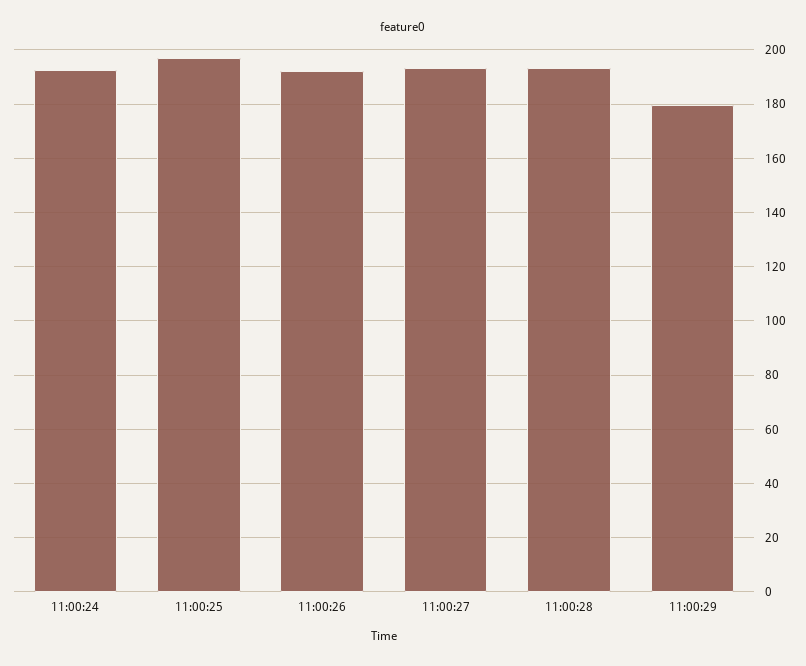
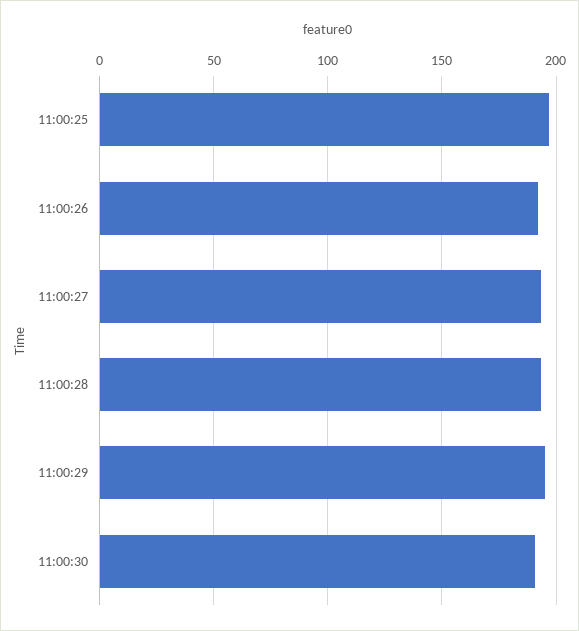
11:00:24: 192.5 -> none
11:00:29: 180 -> 195
11:00:30: none -> 190

